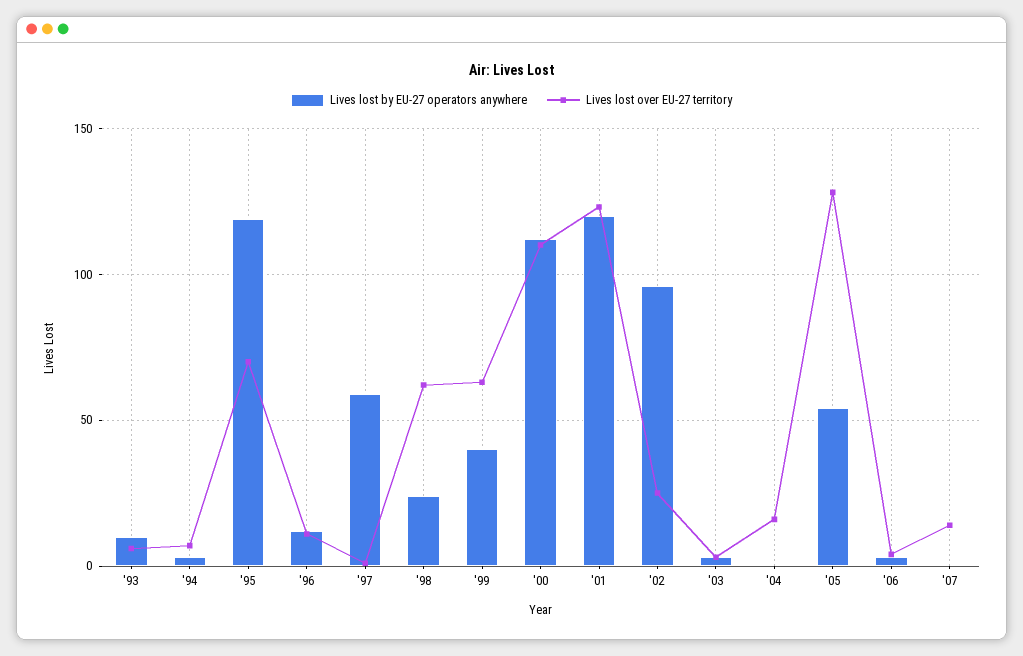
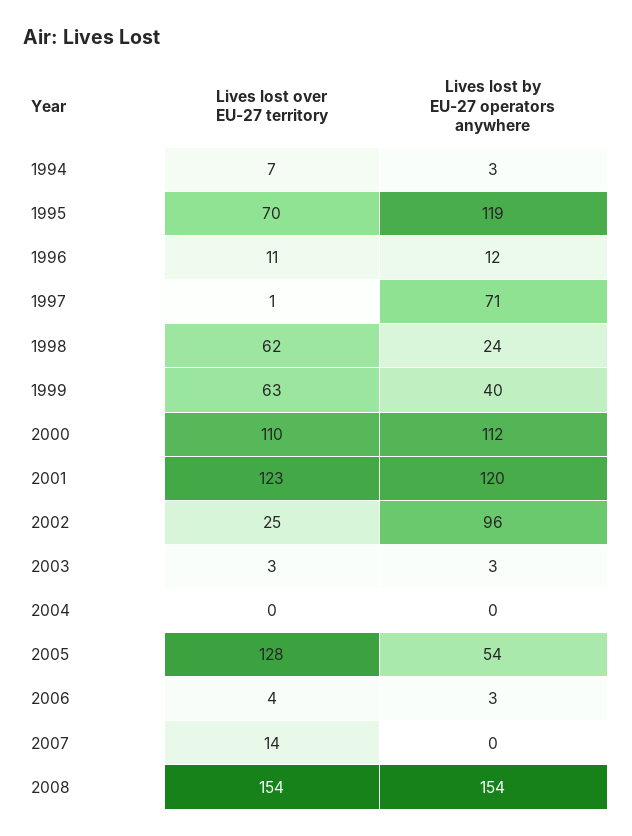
Lives lost by EU-27 operators anywhere, '93: 10 -> none
Lives lost over EU-27 territory, '93: 5 -> none
Lives lost by EU-27 operators anywhere, '97: 60 -> 71
Lives lost over EU-27 territory, '04: 15 -> 0
Lives lost over EU-27 territory, 2008: none -> 154
Lives lost by EU-27 operators anywhere, 2008: none -> 154

